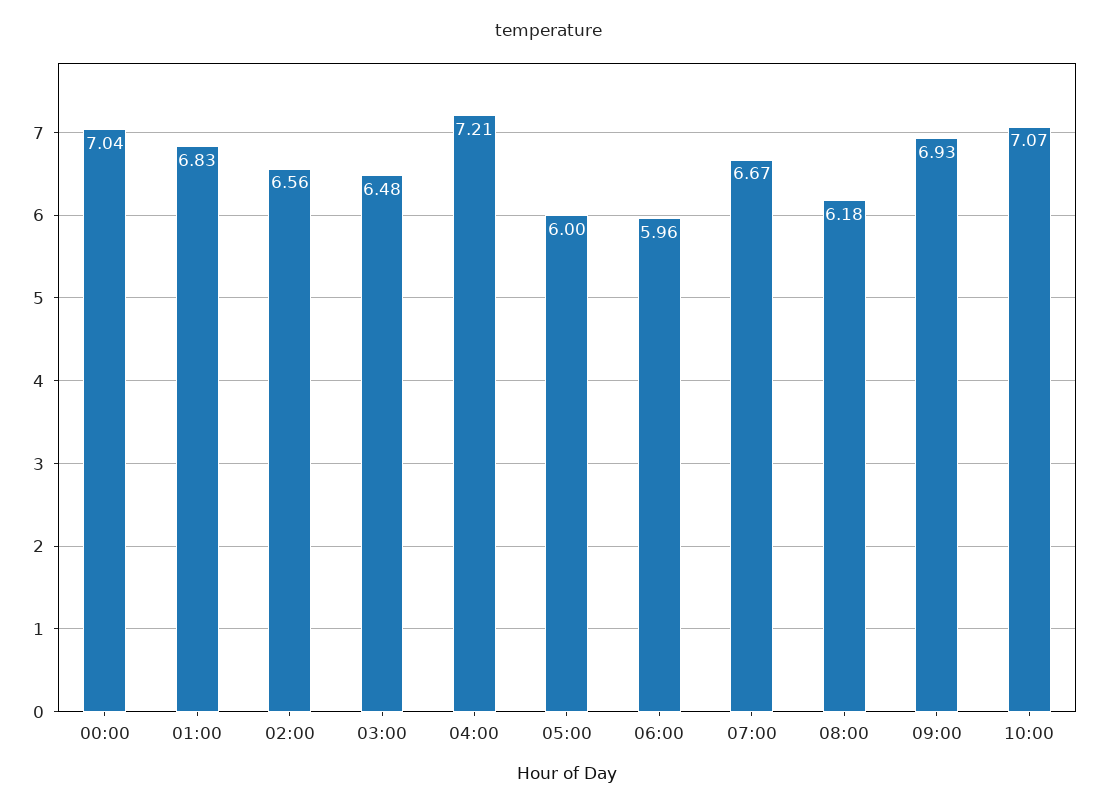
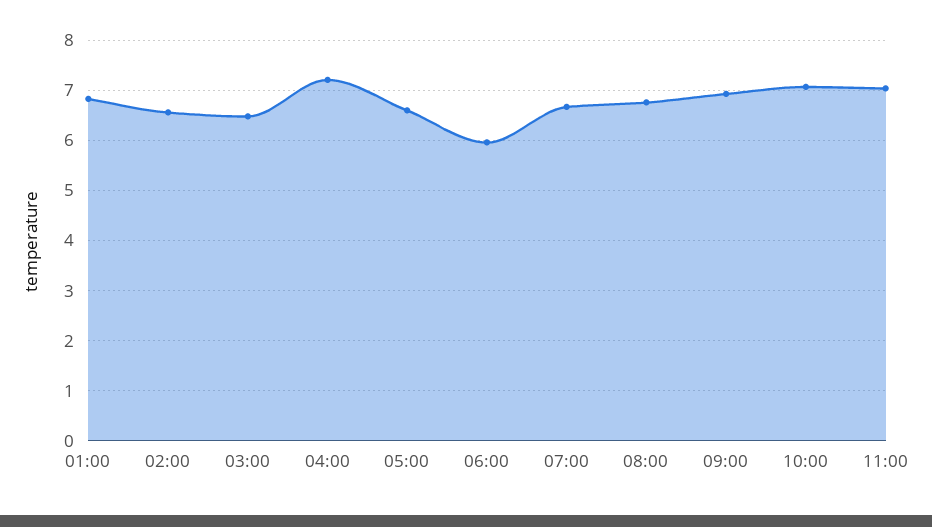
00:00: 7.04 -> none
05:00: 6 -> 6.6
08:00: 6.18 -> 6.8
11:00: none -> 7

